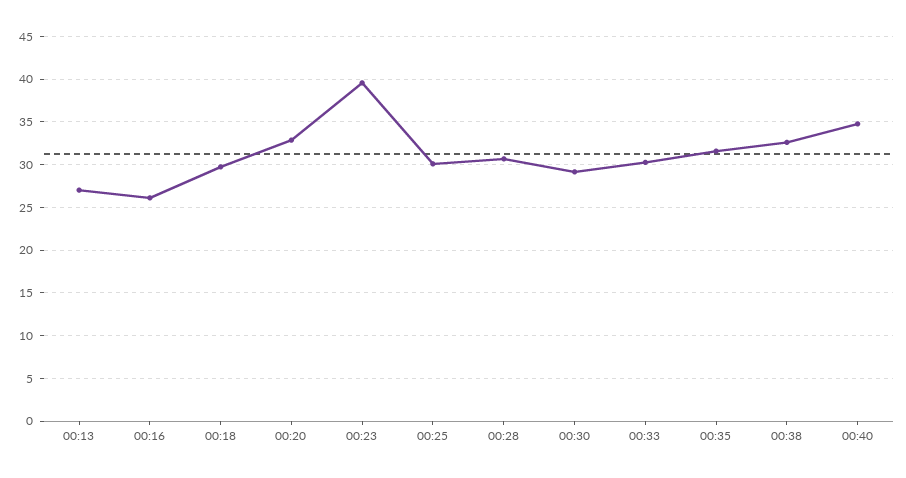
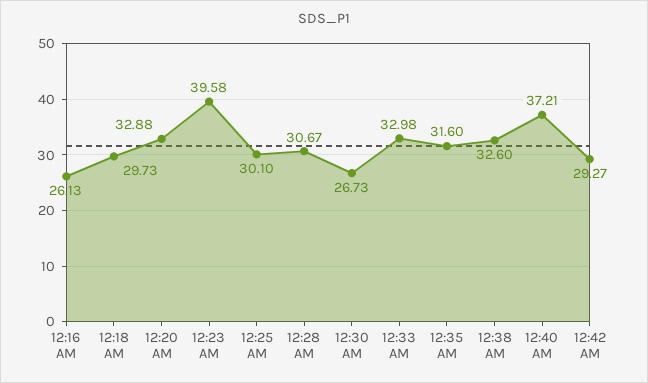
00:13: 27 -> none
00:30: 29 -> 26.73
00:33: 30 -> 32.98
00:40: 35 -> 37.21
12:42 AM: none -> 29.27

